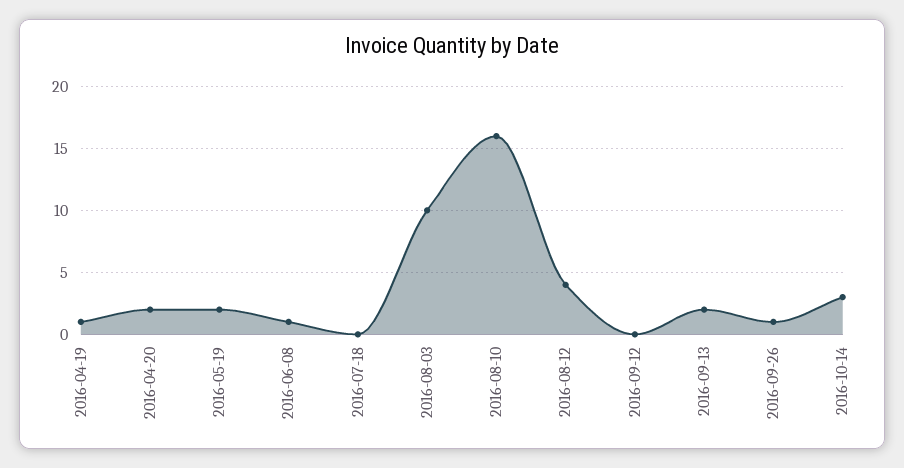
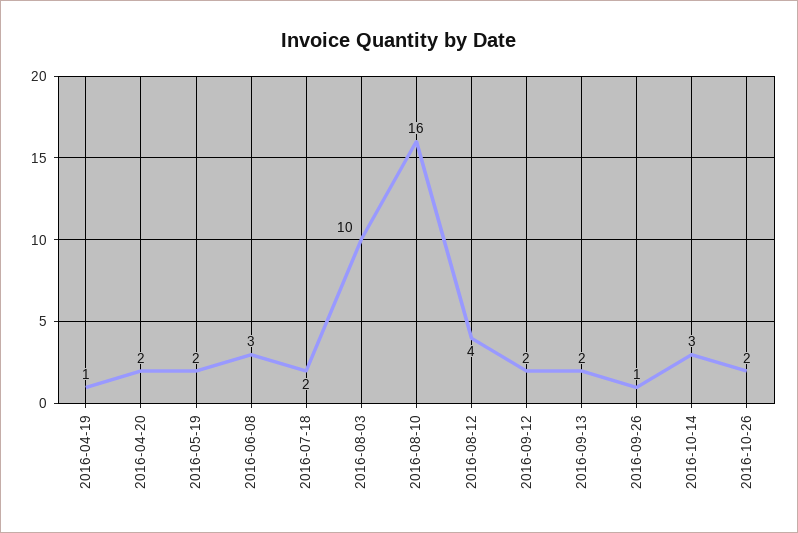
2016-06-08: 1 -> 3
2016-07-18: 0 -> 2
2016-09-12: 0 -> 2
2016-10-26: none -> 2

